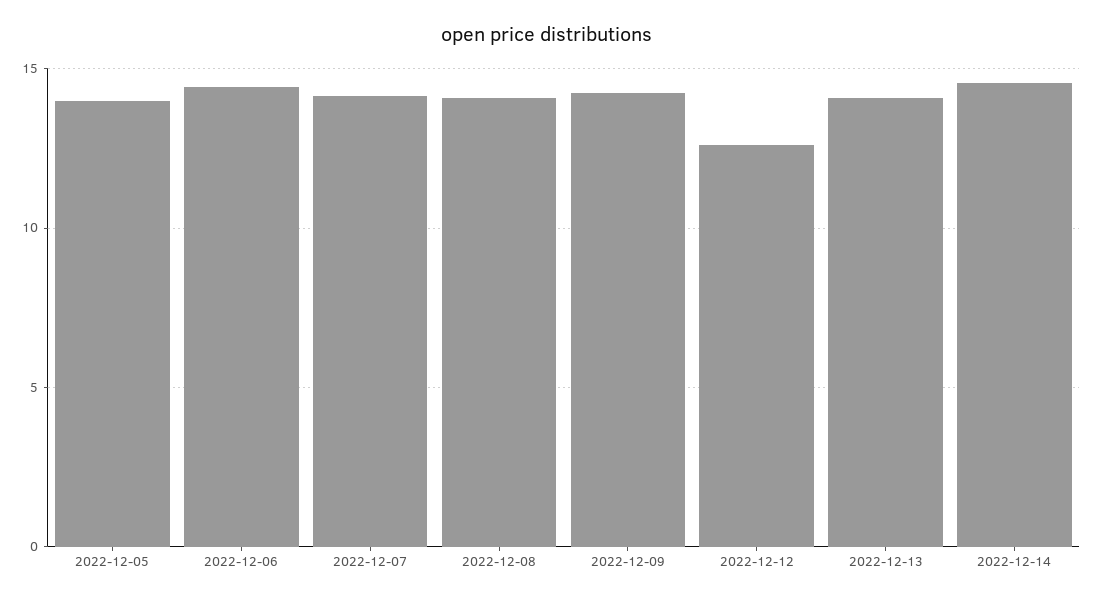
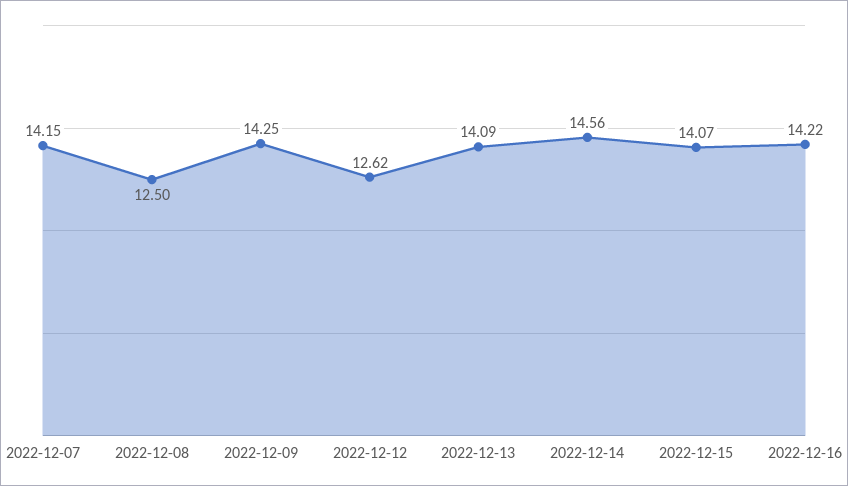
2022-12-05: 14 -> none
2022-12-06: 14.5 -> none
2022-12-08: 14 -> 12.5
2022-12-15: none -> 14.07
2022-12-16: none -> 14.22

